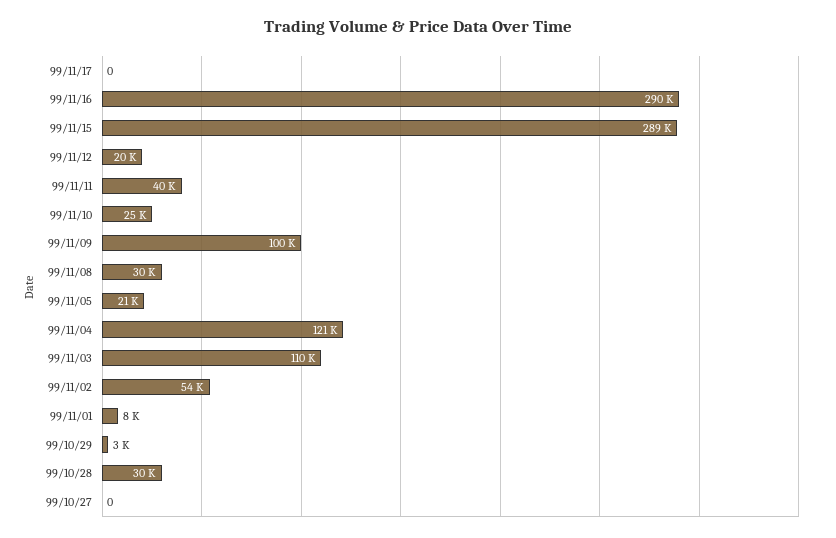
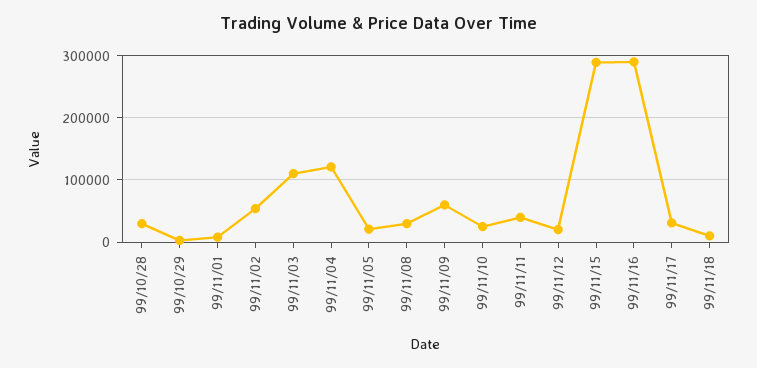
99/11/17: 0 -> 30000
99/11/09: 100000 -> 60000
99/10/27: 0 -> none
99/11/18: none -> 10000

